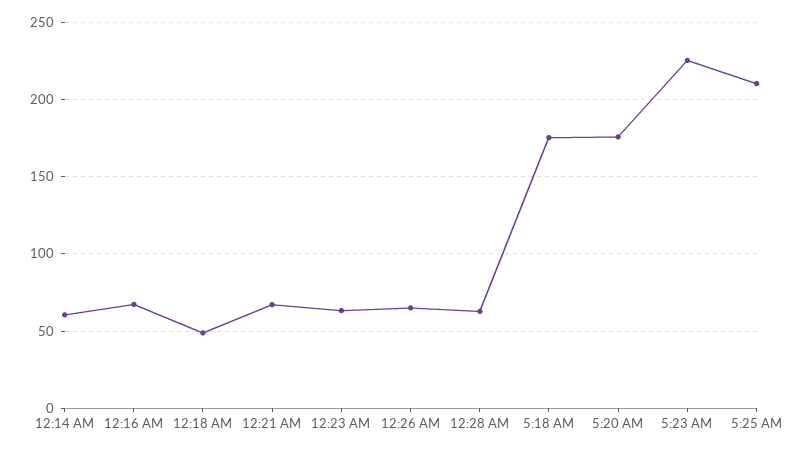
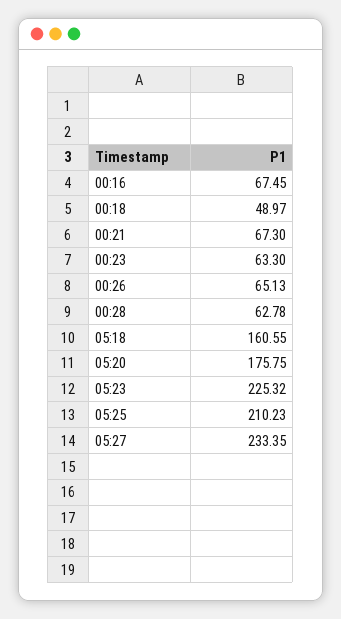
12:14 AM: 60 -> none
5:18 AM: 175 -> 160.55
05:27: none -> 233.35

